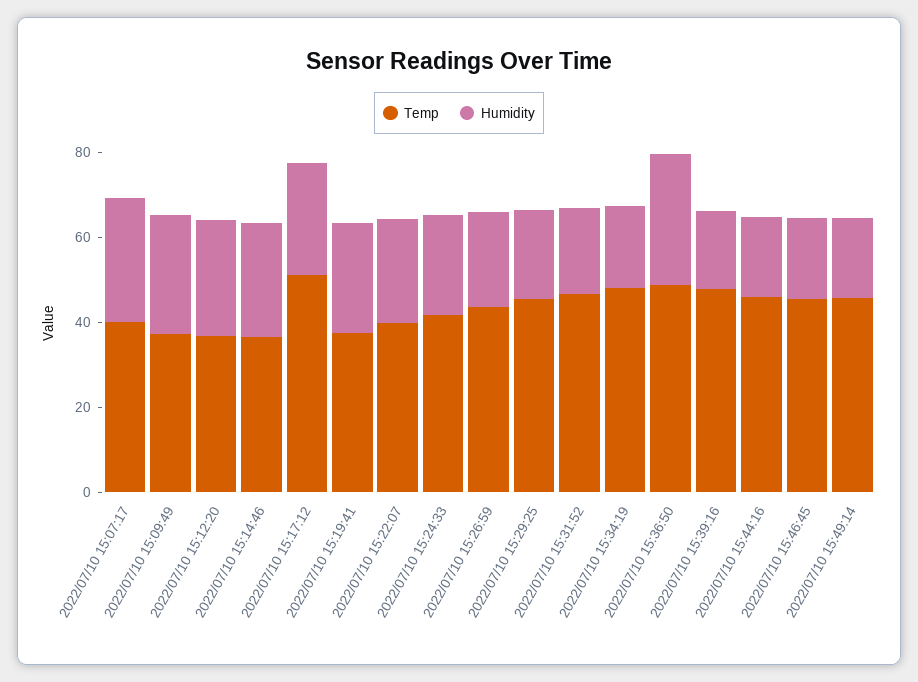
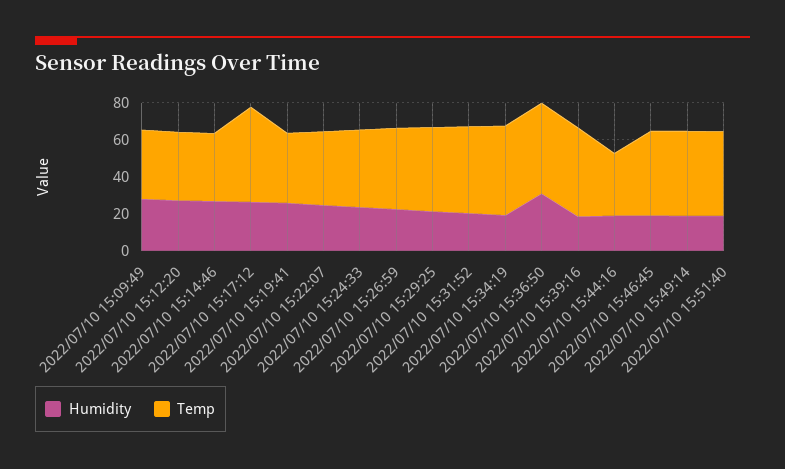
Temp, 2022/07/10 15:07:17: 40 -> none
Humidity, 2022/07/10 15:07:17: 30 -> none
Temp, 2022/07/10 15:44:16: 45 -> 35
Humidity, 2022/07/10 15:51:40: none -> 20
Temp, 2022/07/10 15:51:40: none -> 45

